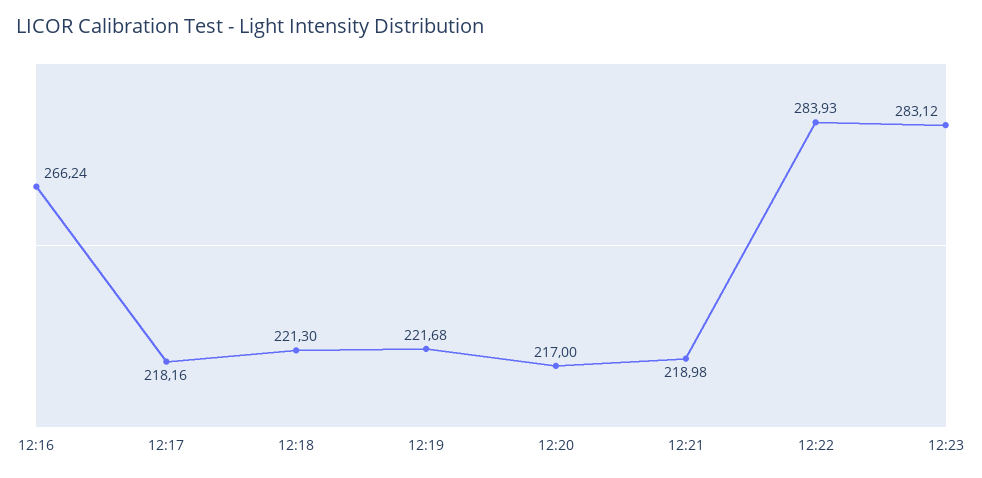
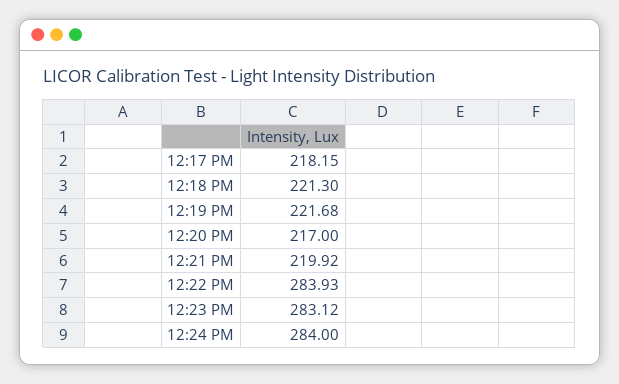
12:16: 266.24 -> none
12:17: 218.16 -> 218.15
12:21: 218.98 -> 219.92
12:24 PM: none -> 284

